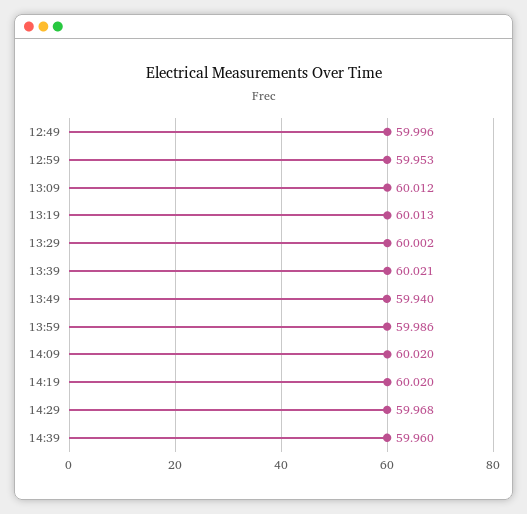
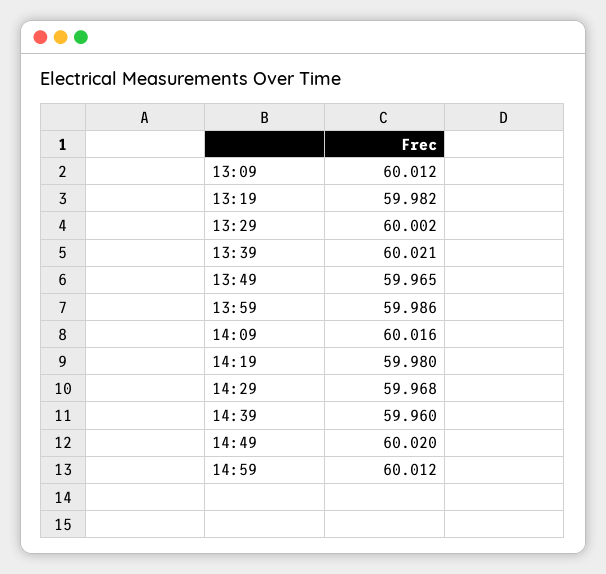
12:49: 59.996 -> none
12:59: 59.953 -> none
13:19: 60.013 -> 59.982
13:49: 59.94 -> 59.965
14:09: 60.02 -> 60.016
14:19: 60.02 -> 59.98
14:49: none -> 60.02
14:59: none -> 60.012

